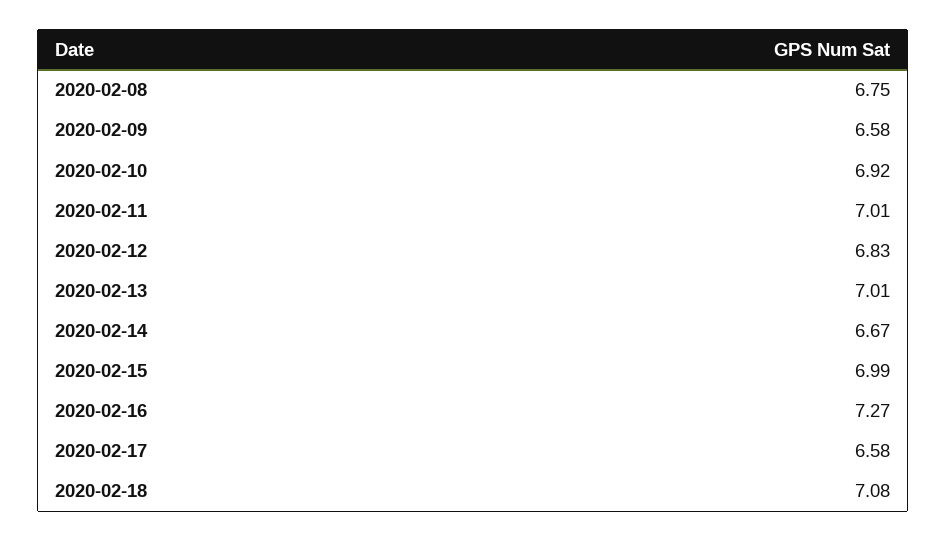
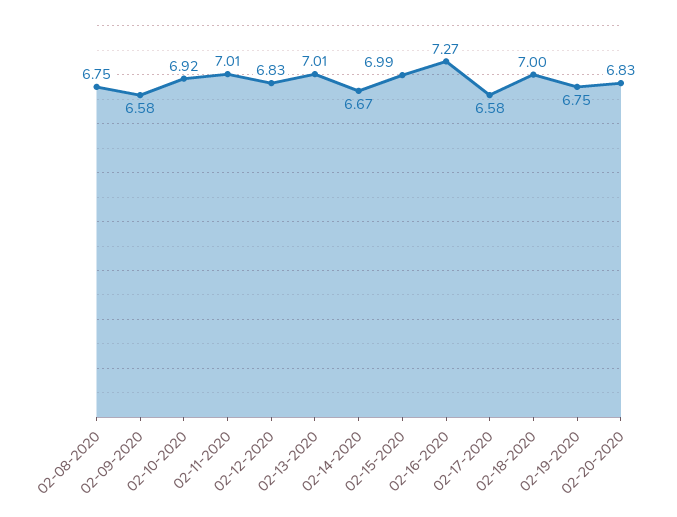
2020-02-18: 7.08 -> 7
02-19-2020: none -> 6.75
02-20-2020: none -> 6.83

